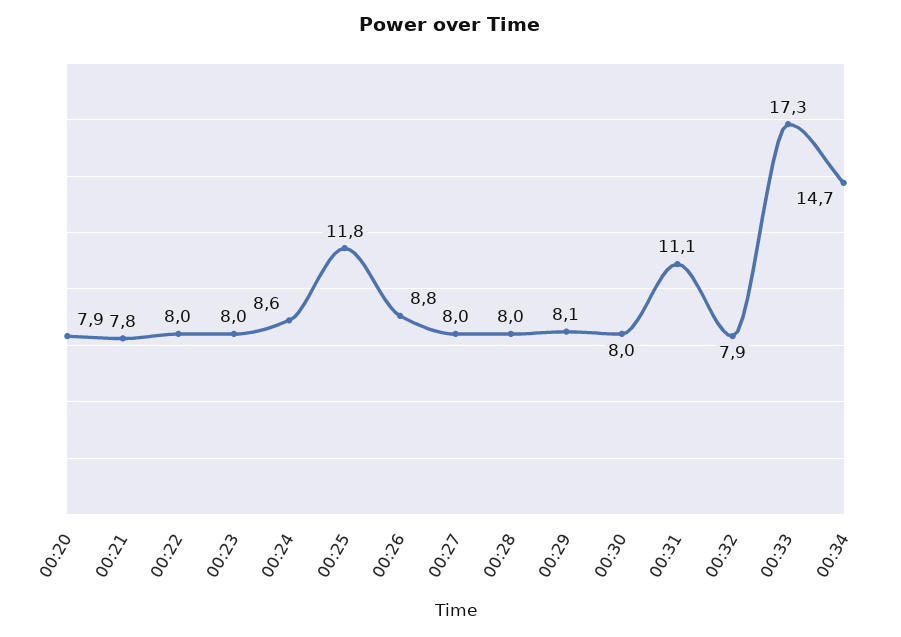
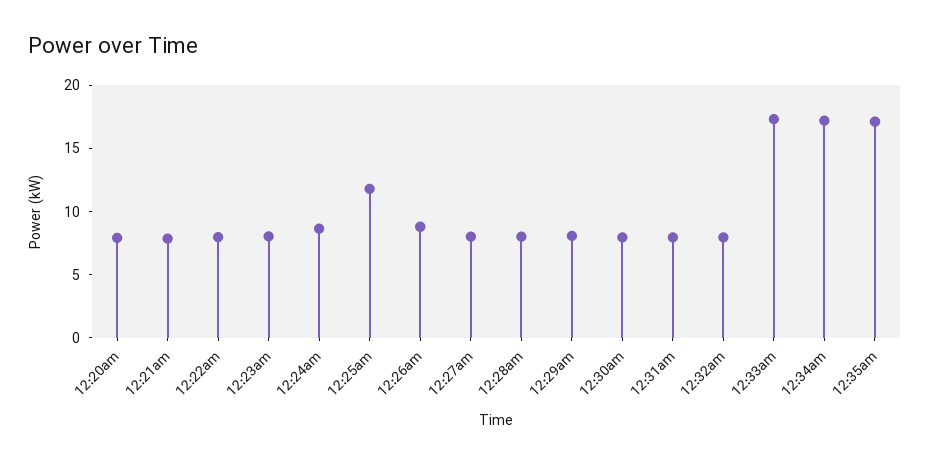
00:31: 11.1 -> 8
00:34: 14.7 -> 17
12:35am: none -> 17

